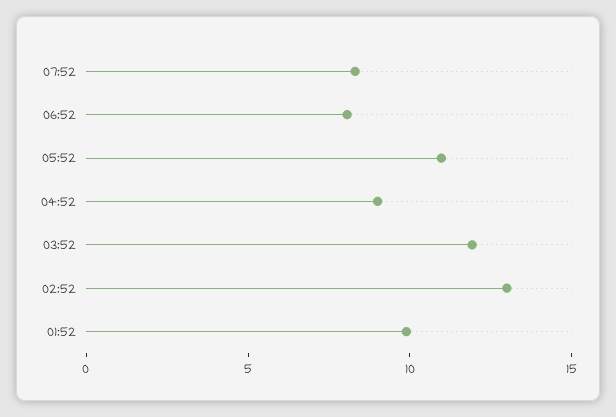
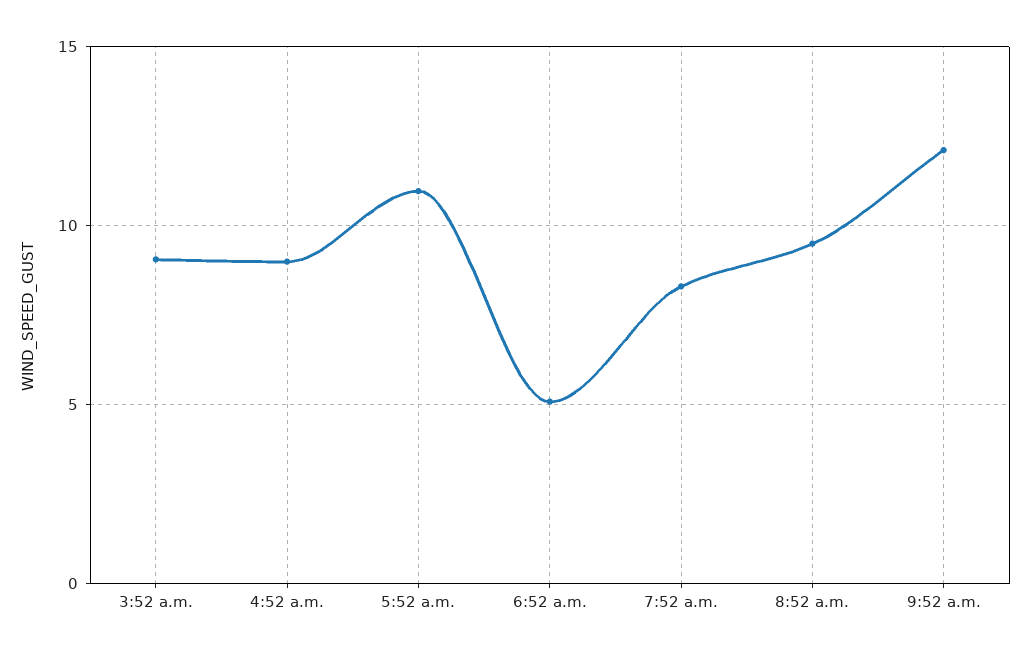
06:52: 8 -> 5
03:52: 12 -> 9
02:52: 13 -> none
01:52: 10 -> none
8:52 a.m.: none -> 9.5
9:52 a.m.: none -> 12

